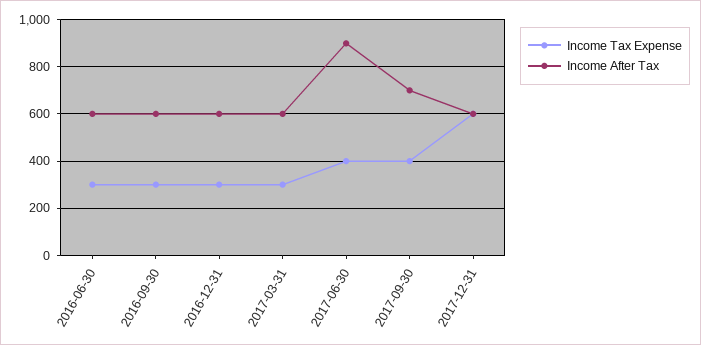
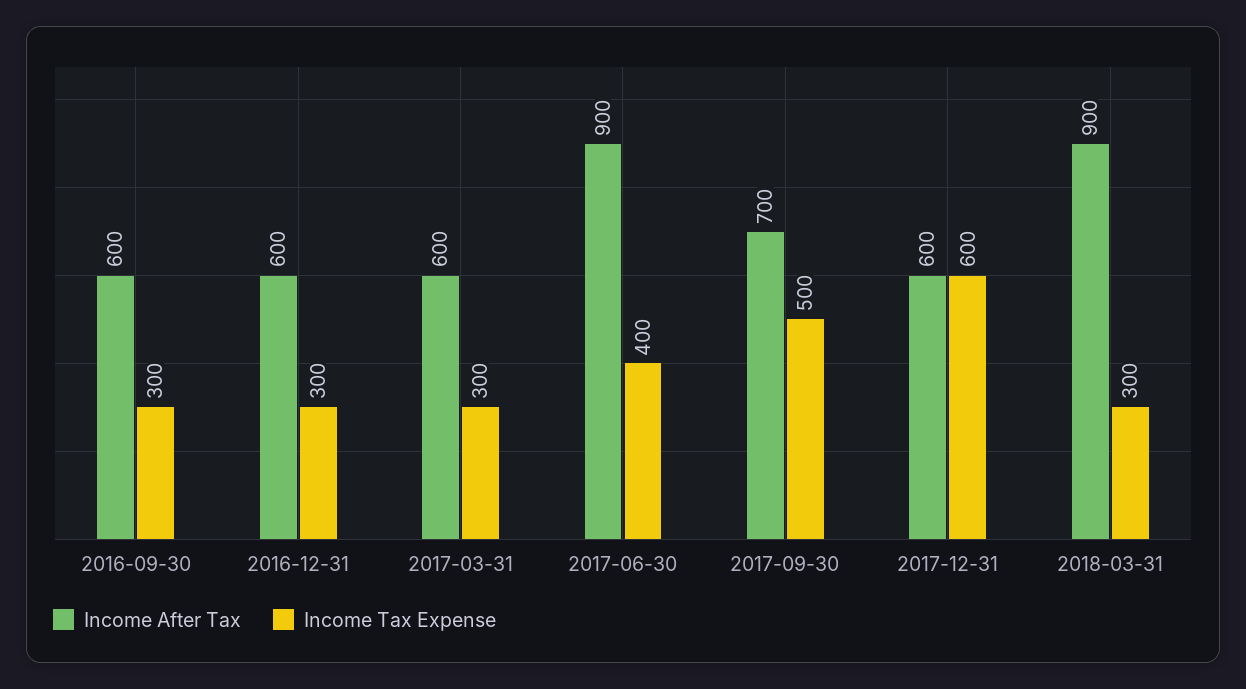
Income Tax Expense, 2016-06-30: 300 -> none
Income After Tax, 2016-06-30: 600 -> none
Income Tax Expense, 2017-09-30: 400 -> 500
Income After Tax, 2018-03-31: none -> 900
Income Tax Expense, 2018-03-31: none -> 300

